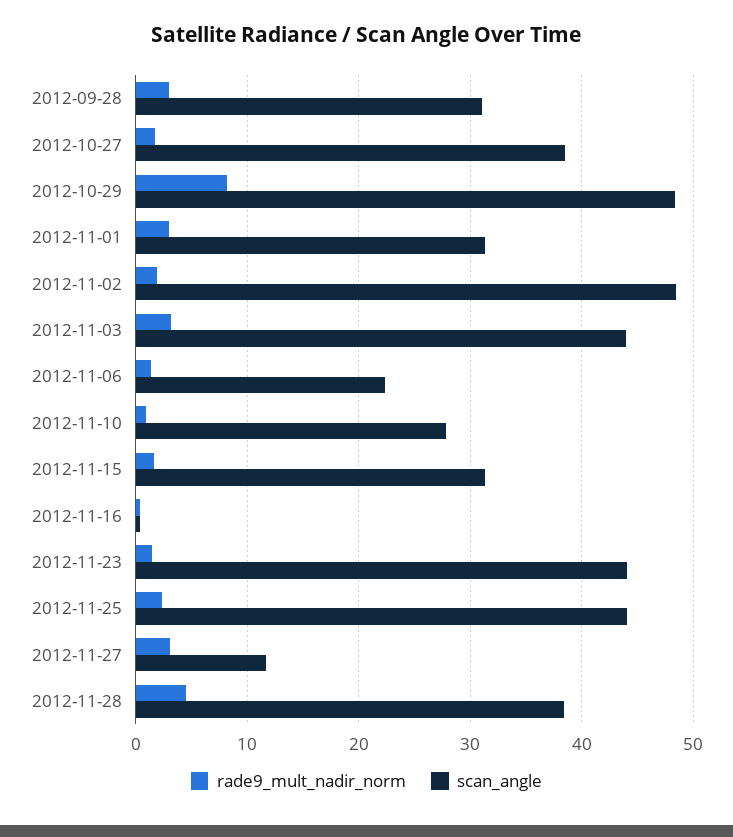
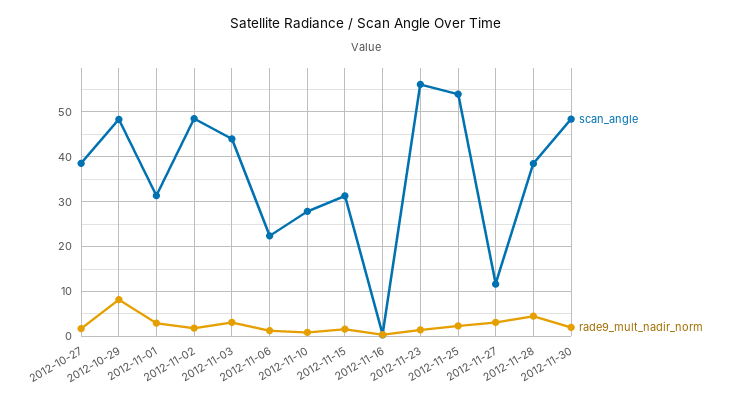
rade9_mult_nadir_norm, 2012-09-28: 3 -> none
scan_angle, 2012-09-28: 31 -> none
scan_angle, 2012-11-23: 44 -> 56
scan_angle, 2012-11-25: 44 -> 54
scan_angle, 2012-11-30: none -> 48
rade9_mult_nadir_norm, 2012-11-30: none -> 2

